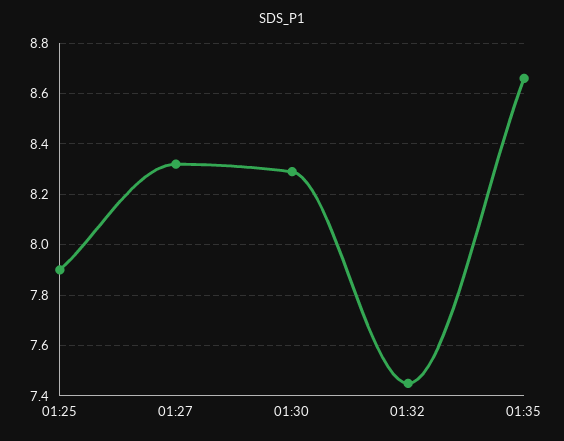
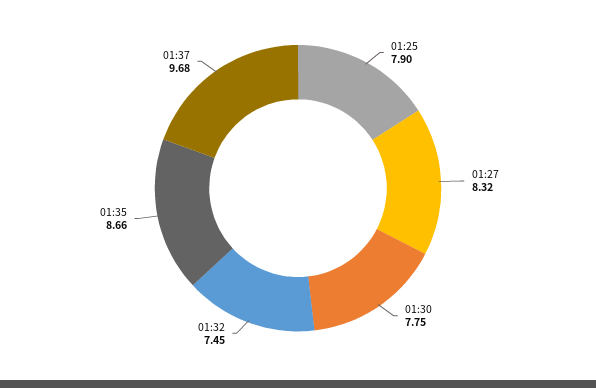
01:30: 8.3 -> 7.75
01:37: none -> 9.68

